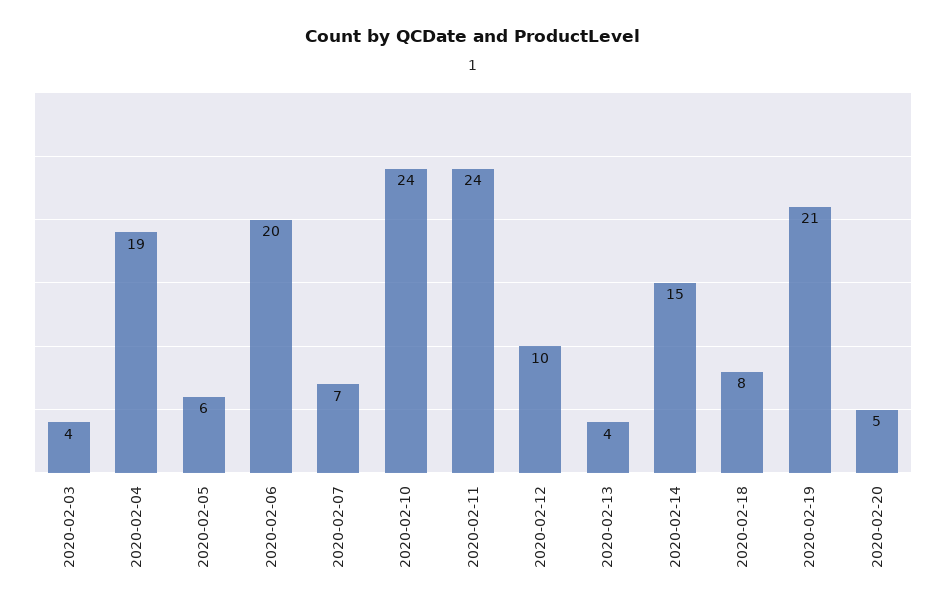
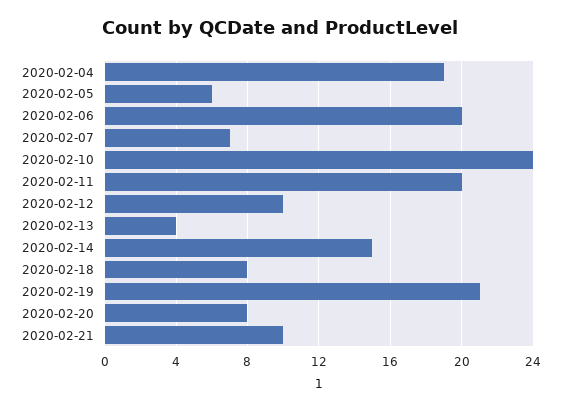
2020-02-03: 4 -> none
2020-02-11: 24 -> 20
2020-02-20: 5 -> 8
2020-02-21: none -> 10

